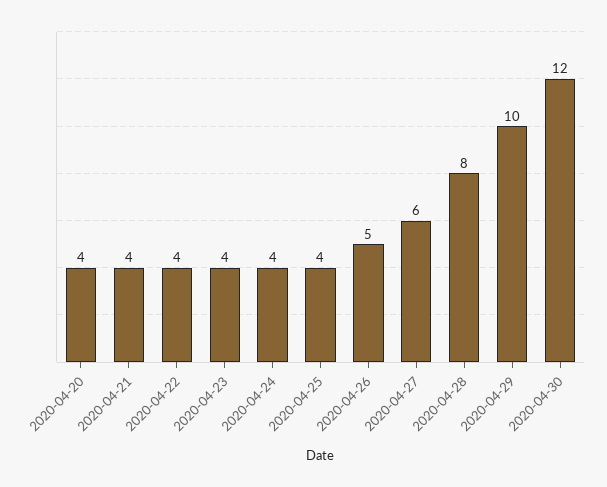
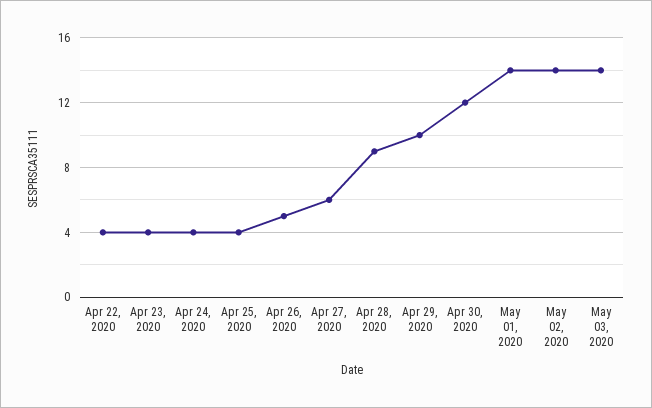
2020-04-20: 4 -> none
2020-04-21: 4 -> none
2020-04-28: 8 -> 9
May 01, 2020: none -> 14
May 02, 2020: none -> 14
May 03, 2020: none -> 14

